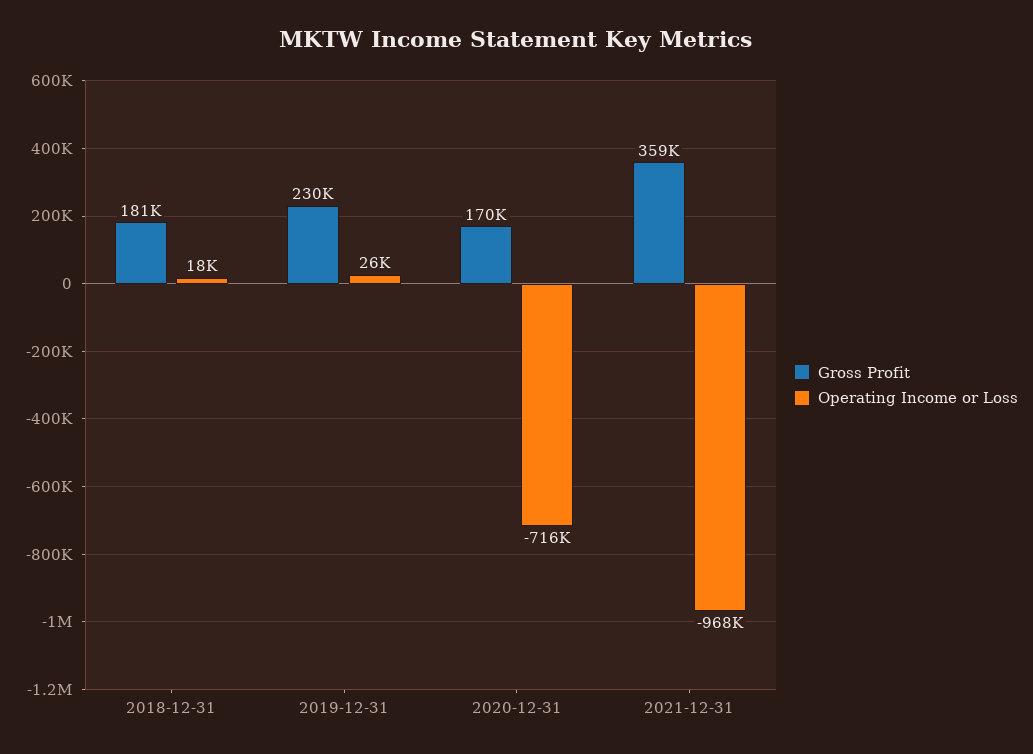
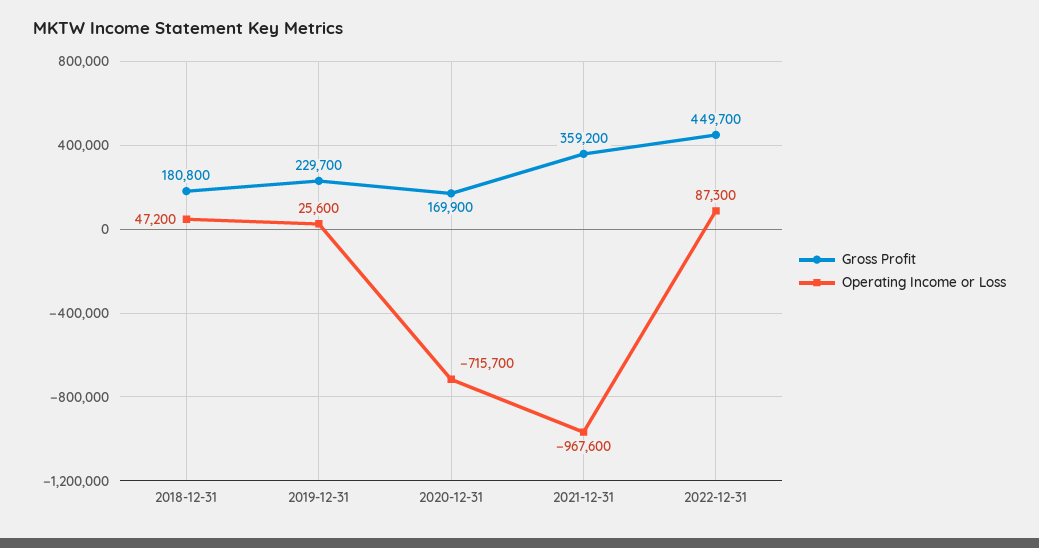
Operating Income or Loss, 2018-12-31: 18000 -> 47200
Gross Profit, 2022-12-31: none -> 449700
Operating Income or Loss, 2022-12-31: none -> 87300

